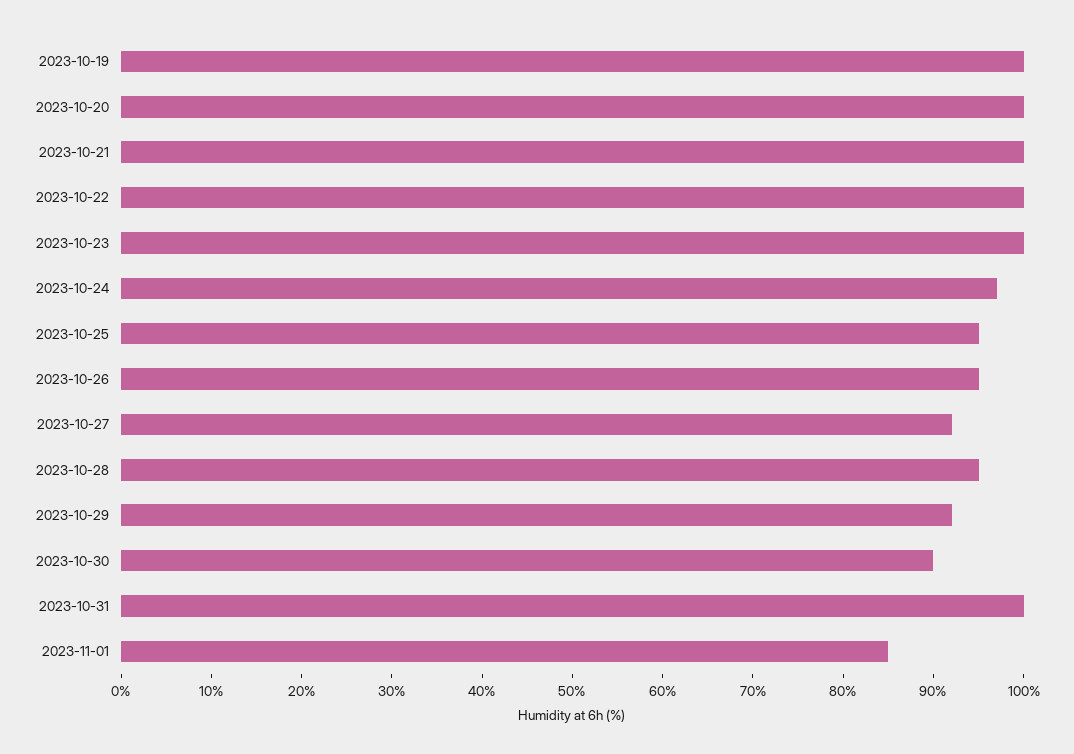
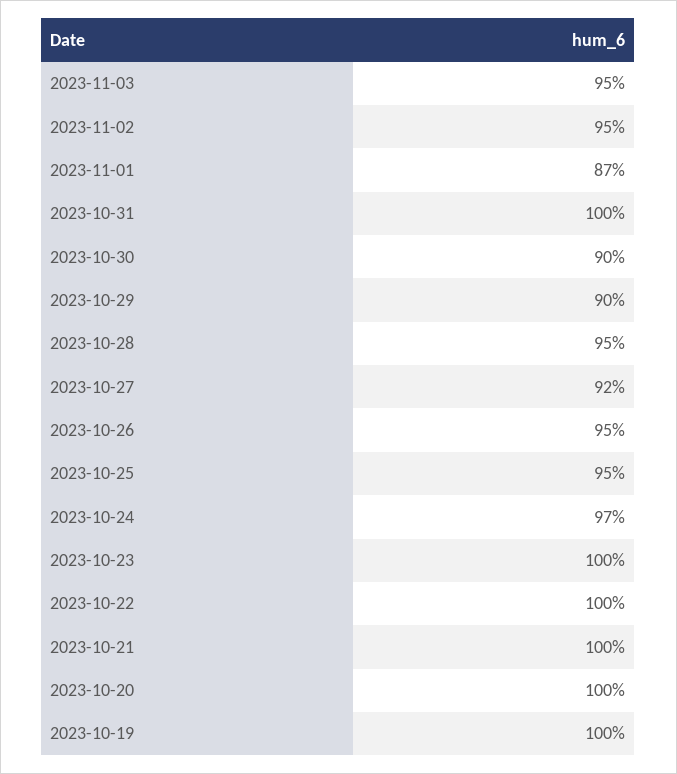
2023-10-29: 92 -> 90
2023-11-01: 85 -> 87
2023-11-03: none -> 95
2023-11-02: none -> 95

